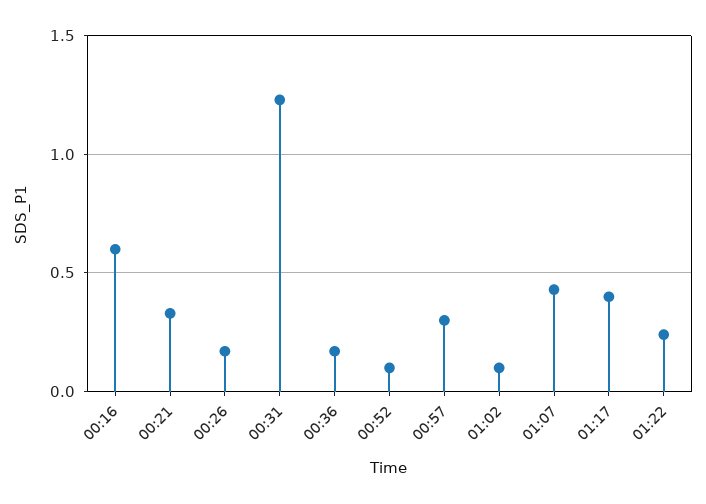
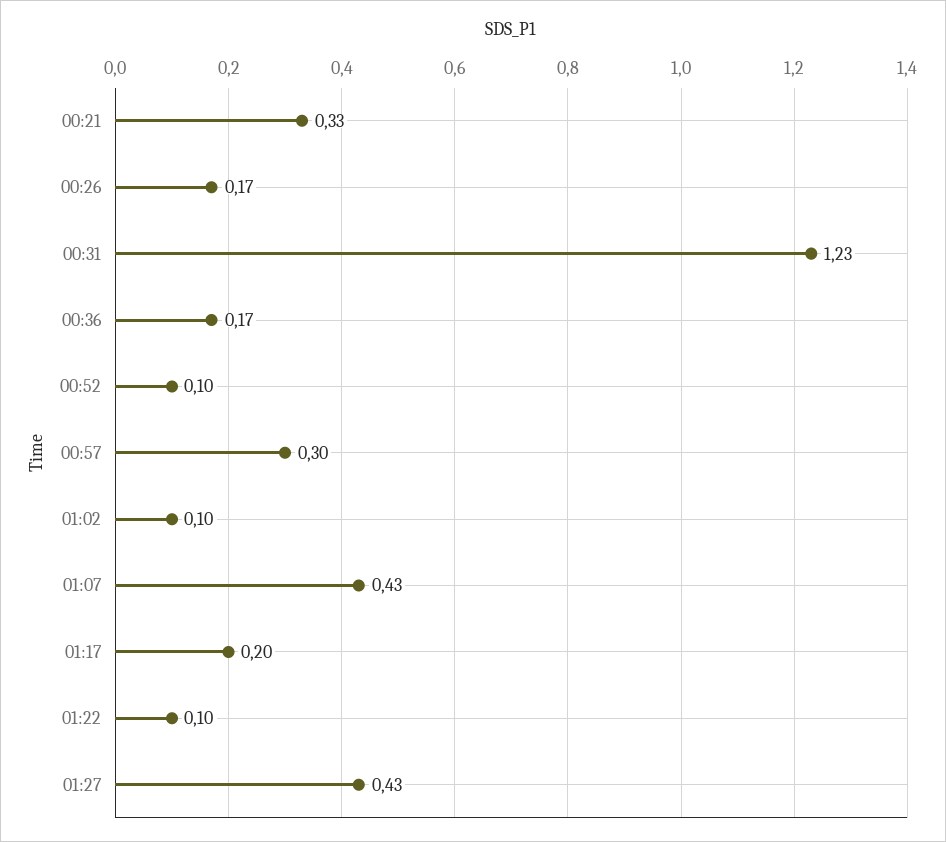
00:16: 0.6 -> none
01:17: 0.4 -> 0.2
01:22: 0.25 -> 0.1
01:27: none -> 0.43

